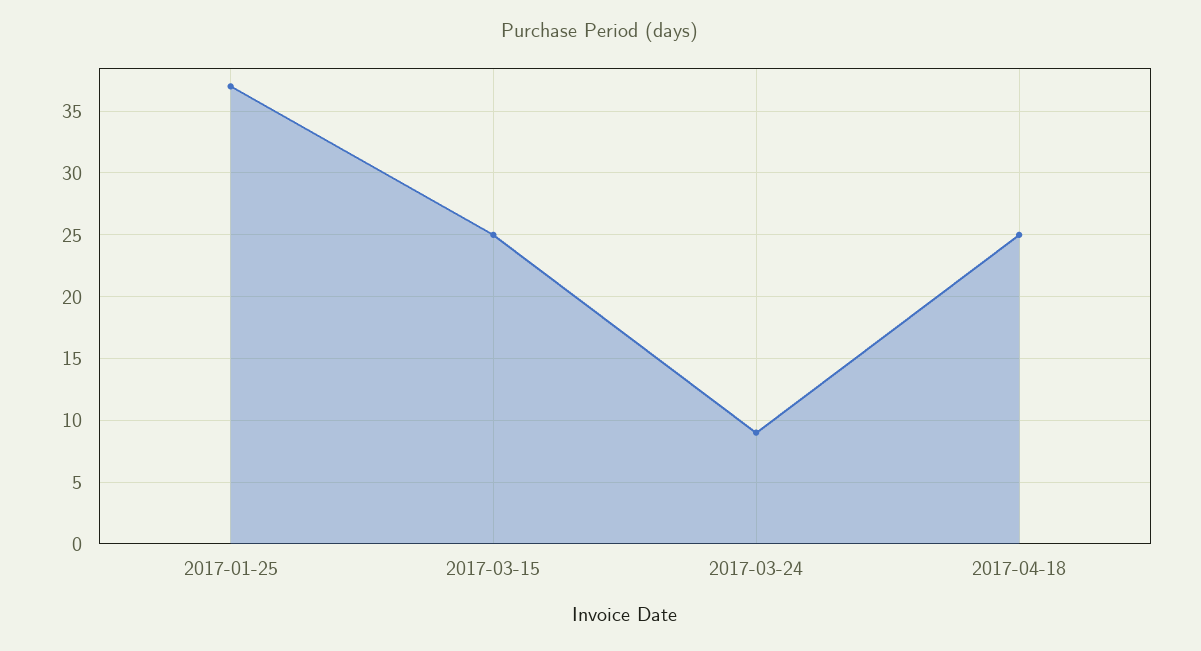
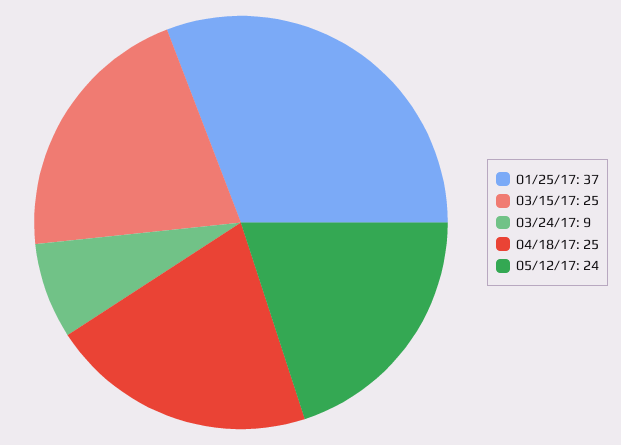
05/12/17: none -> 24

